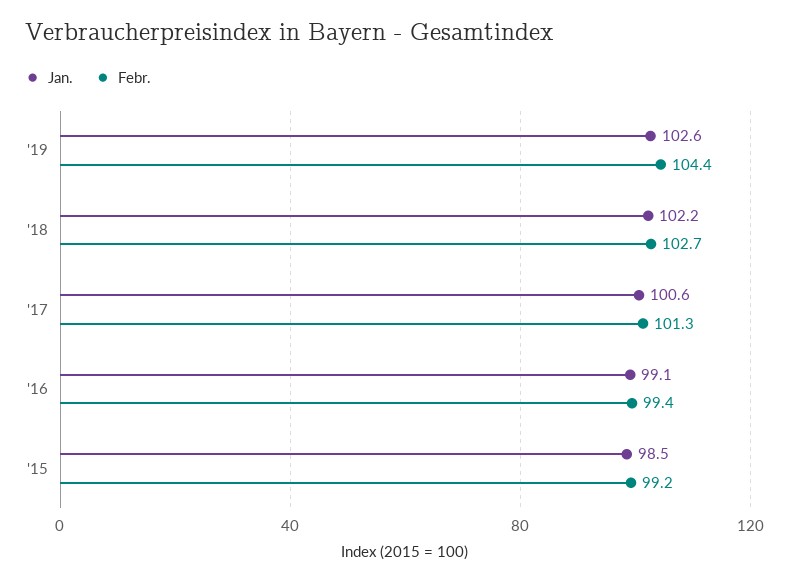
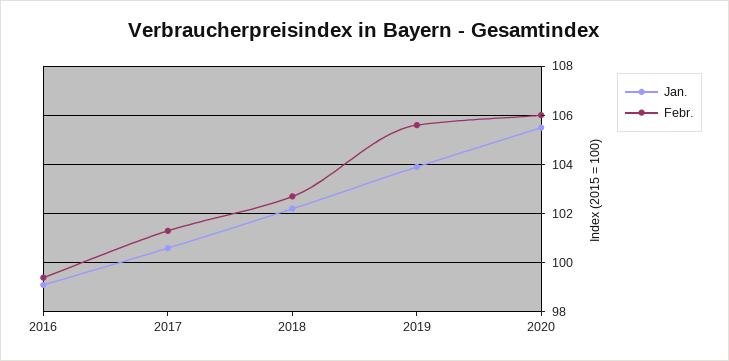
Jan., '19: 102.6 -> 104
Febr., '19: 104.4 -> 105.5
Jan., '15: 98.5 -> none
Febr., '15: 99.2 -> none
Jan., 2020: none -> 105.5
Febr., 2020: none -> 106

